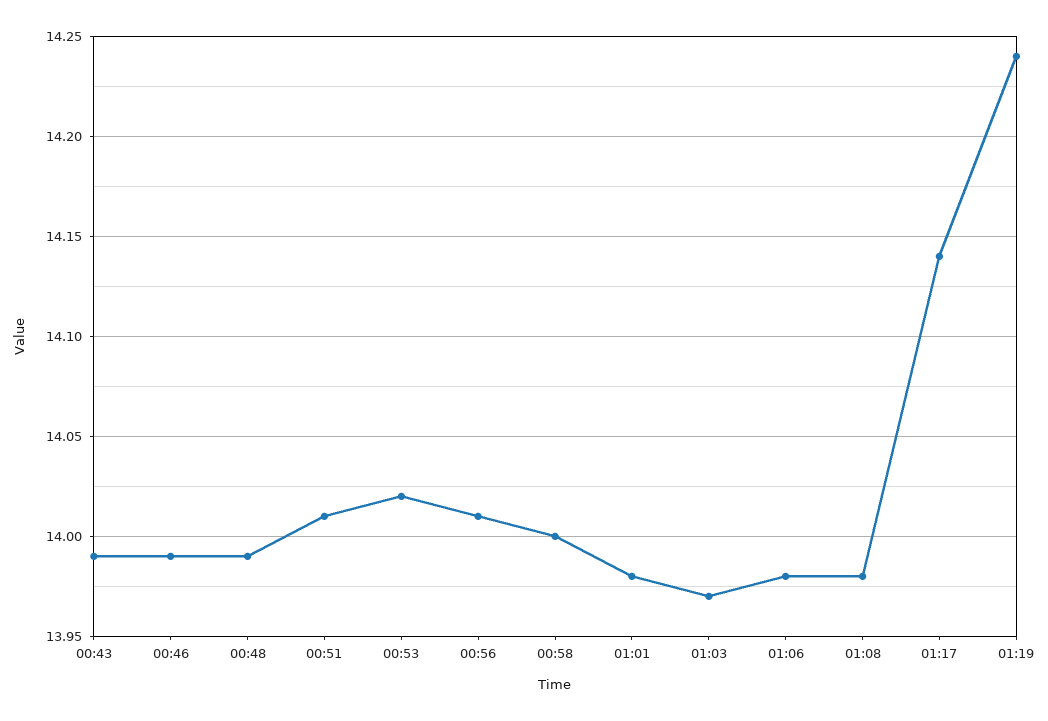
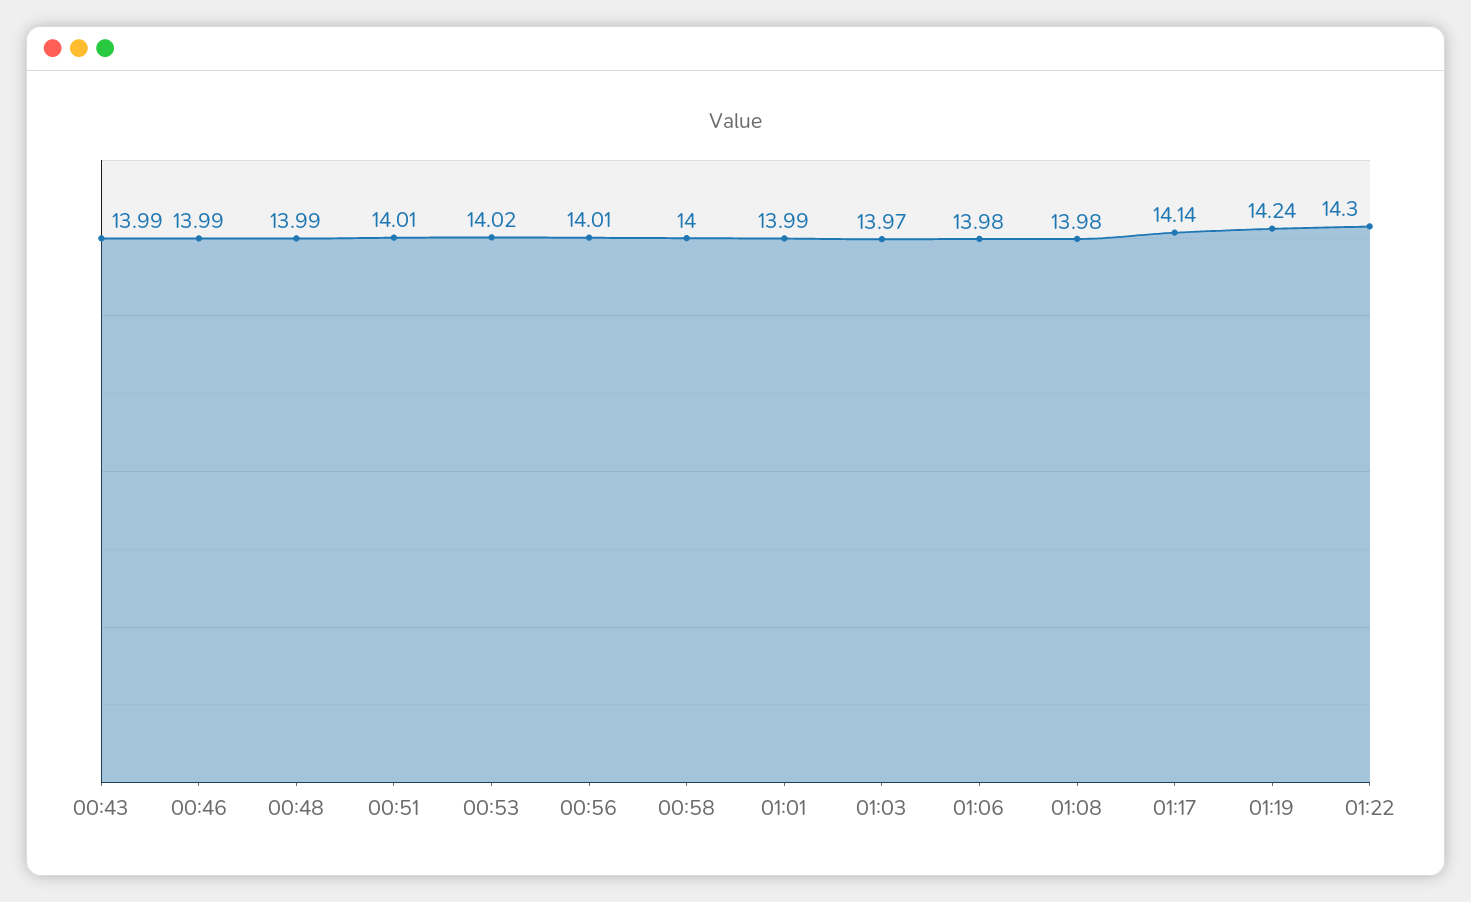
01:01: 13.98 -> 13.99
01:22: none -> 14.3

